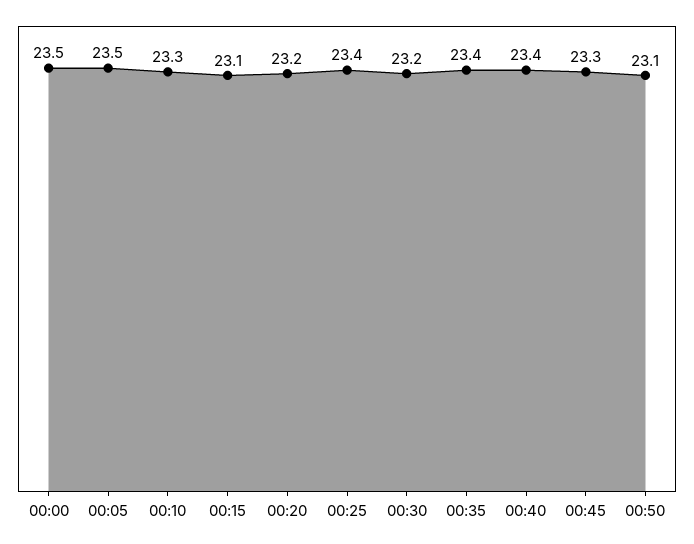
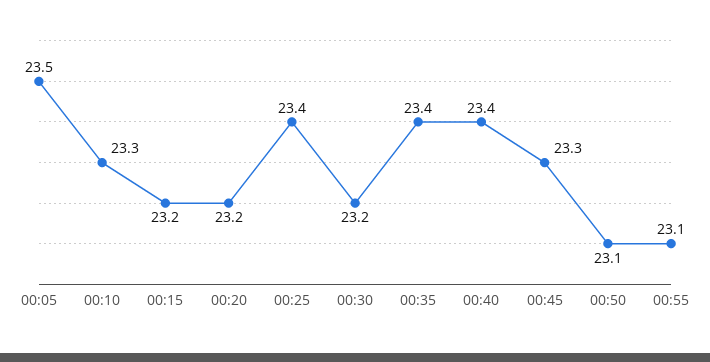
00:00: 23.5 -> none
00:15: 23.1 -> 23.2
00:55: none -> 23.1

